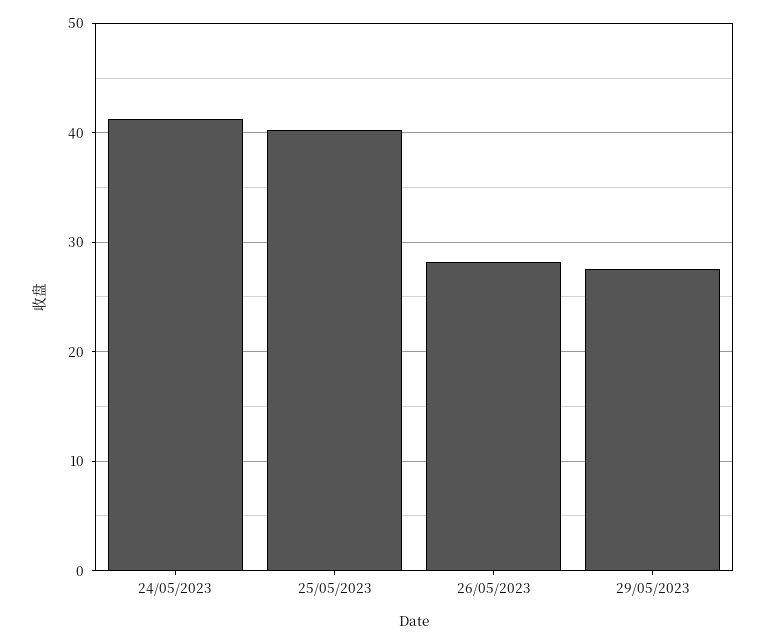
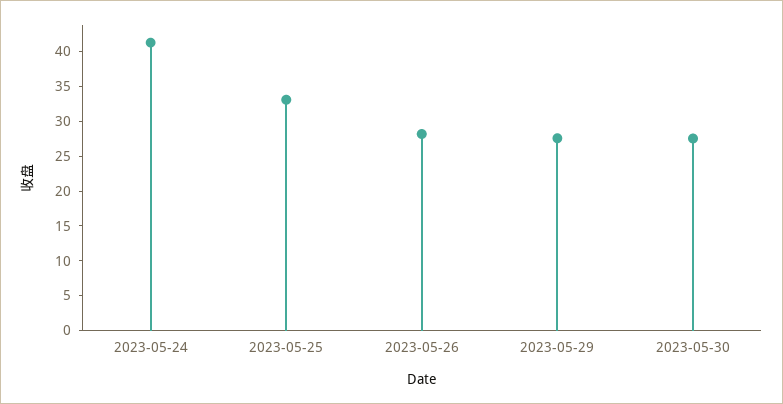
25/05/2023: 40 -> 32.5
2023-05-30: none -> 27.5

